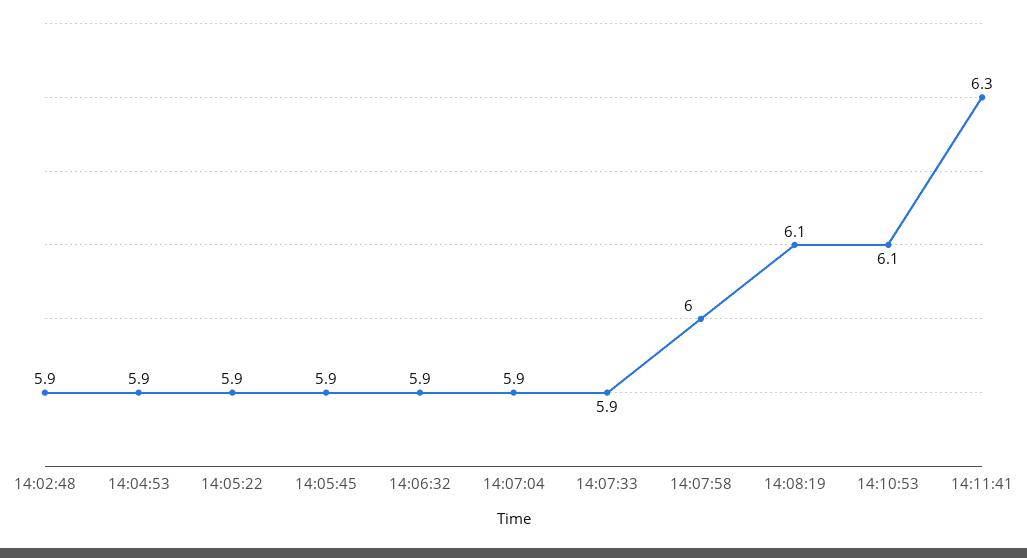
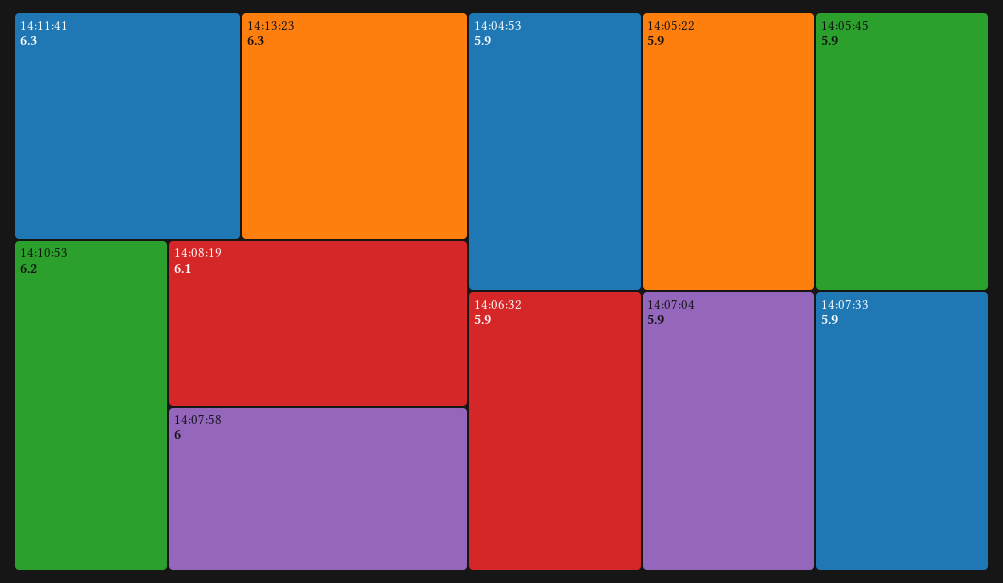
14:02:48: 5.9 -> none
14:10:53: 6.1 -> 6.2
14:13:23: none -> 6.3

